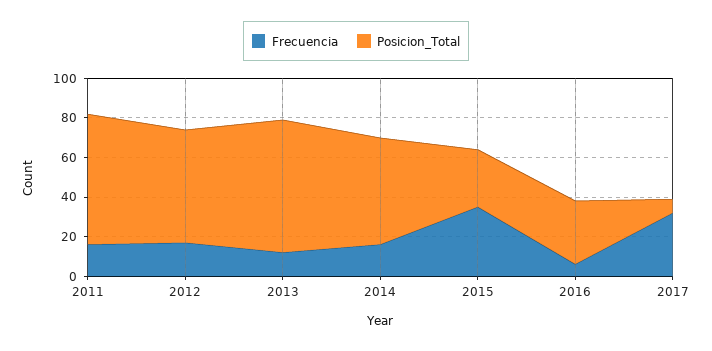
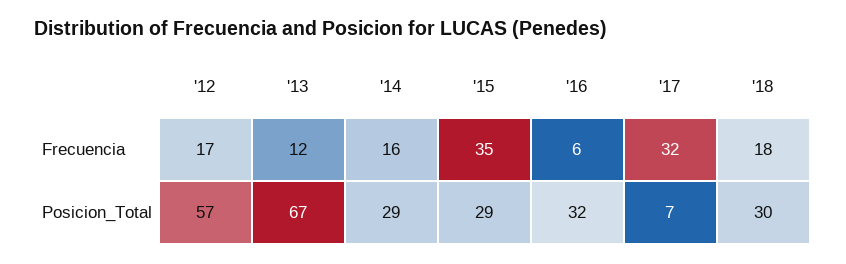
Frecuencia, 2011: 15 -> none
Posicion_Total, 2011: 65 -> none
Posicion_Total, 2014: 55 -> 29
Frecuencia, '18: none -> 18
Posicion_Total, '18: none -> 30

